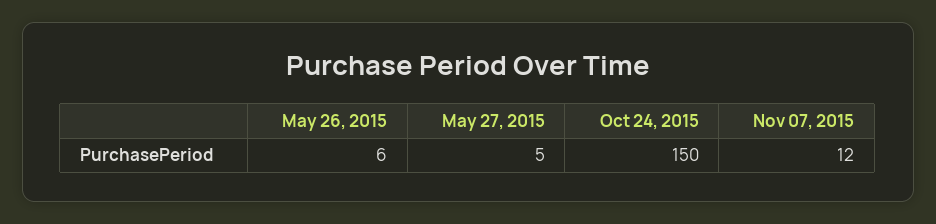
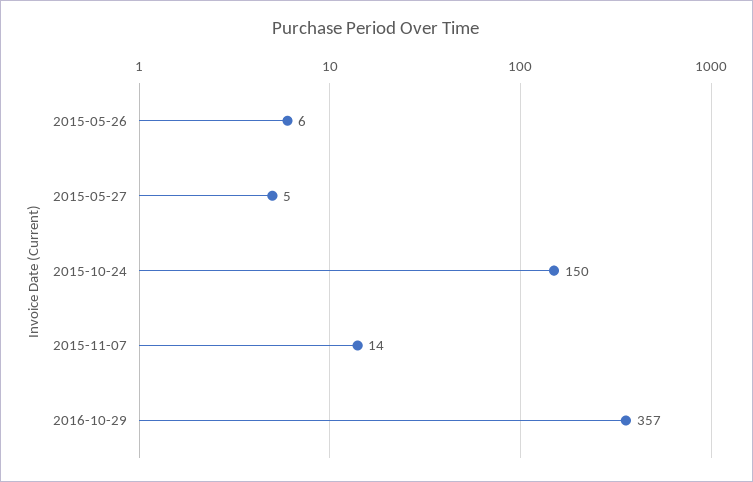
Nov 07, 2015: 12 -> 14
2016-10-29: none -> 357

